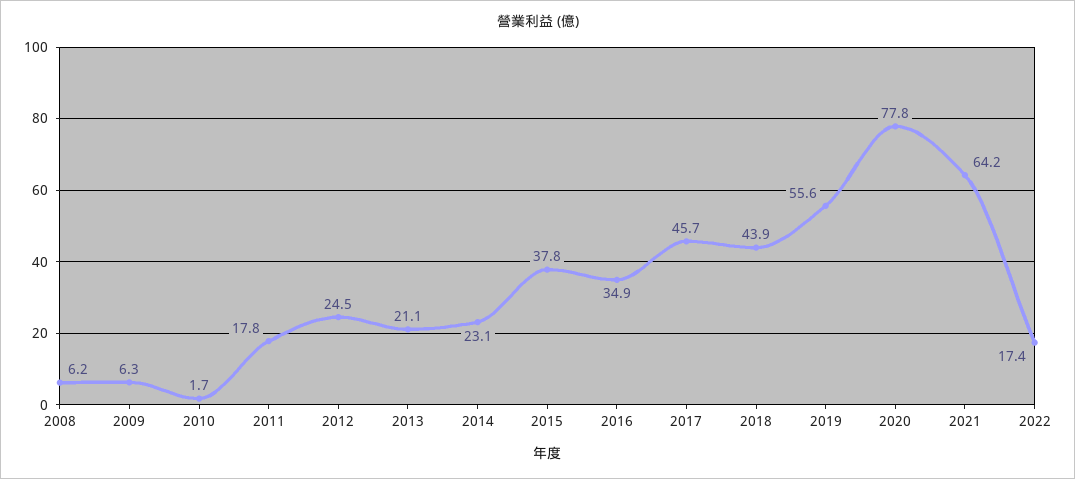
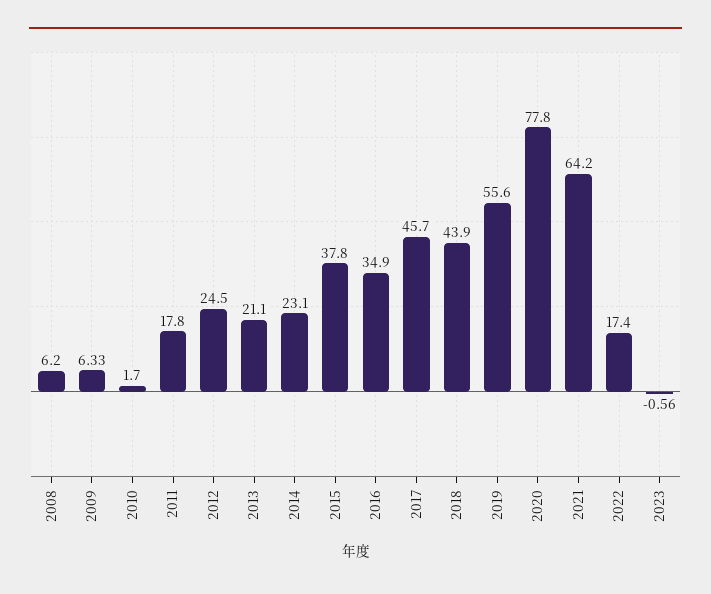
2023: none -> -0.56

